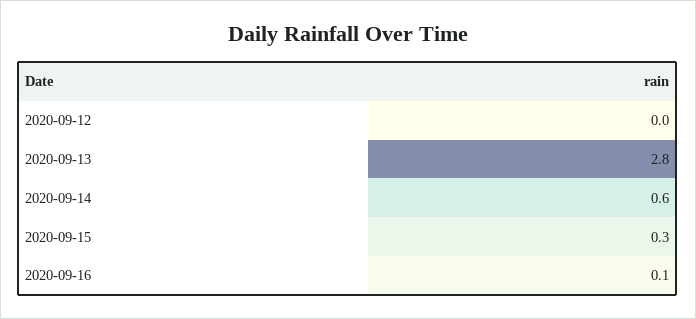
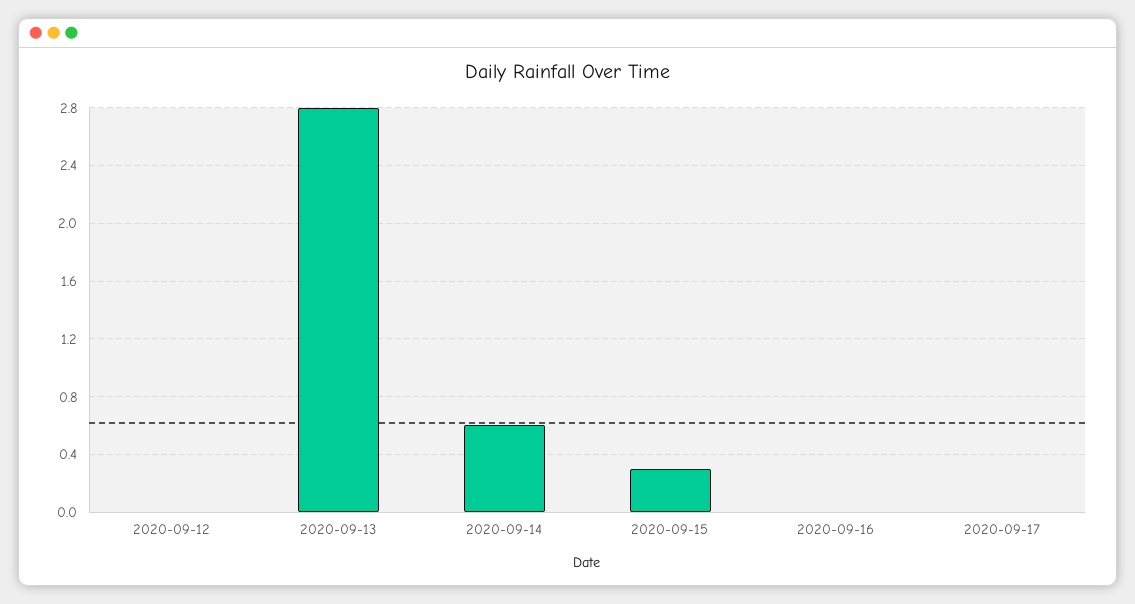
2020-09-16: 0.1 -> 0
2020-09-17: none -> 0

